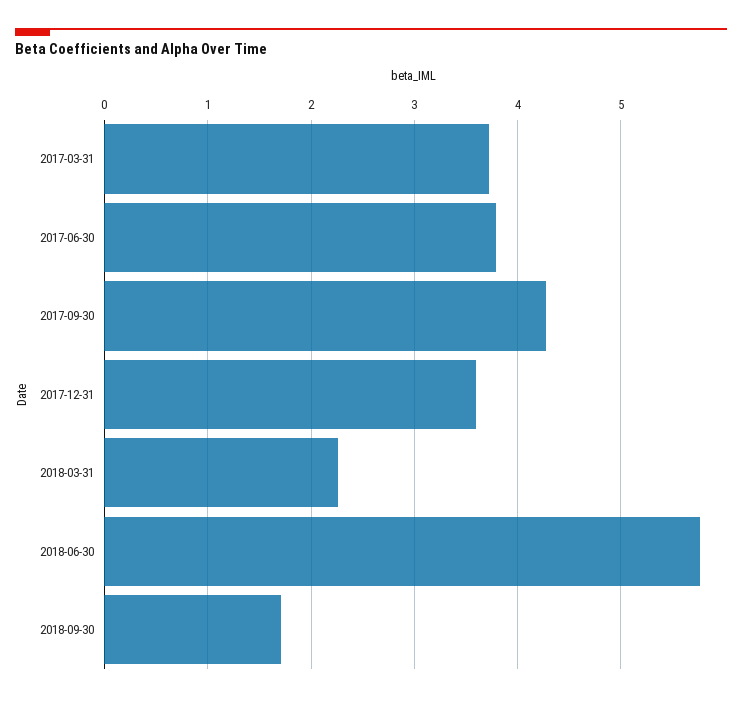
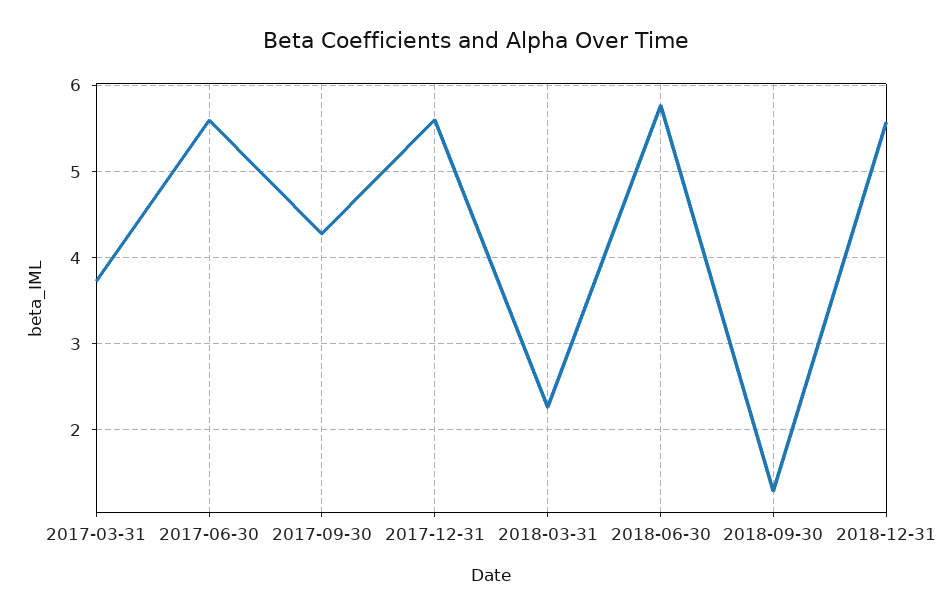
2017-06-30: 3.8 -> 5.6
2017-12-31: 3.6 -> 5.6
2018-09-30: 1.7 -> 1.3
2018-12-31: none -> 5.6

